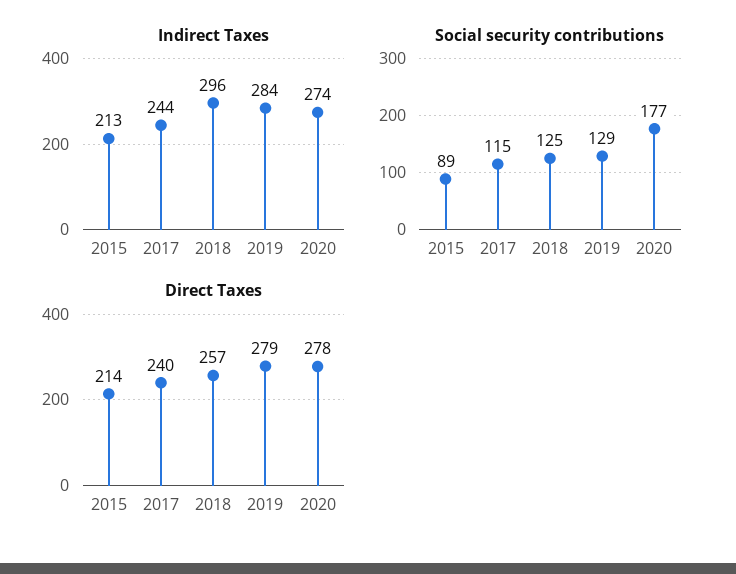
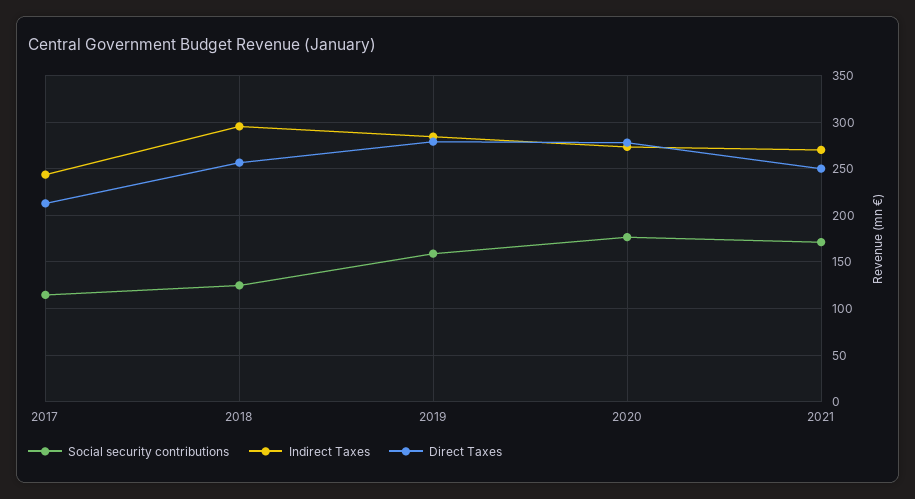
Indirect Taxes, 2015: 213 -> none
Social security contributions, 2015: 89 -> none
Social security contributions, 2019: 129 -> 160
Direct Taxes, 2015: 214 -> none
Direct Taxes, 2017: 240 -> 210
Social security contributions, 2021: none -> 170
Indirect Taxes, 2021: none -> 270
Direct Taxes, 2021: none -> 250

